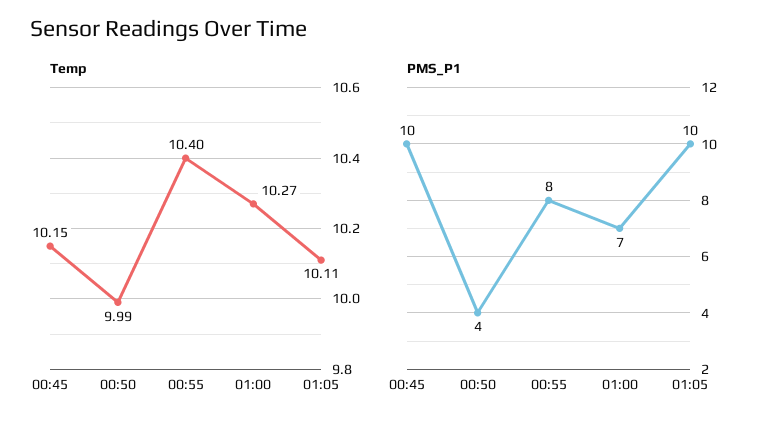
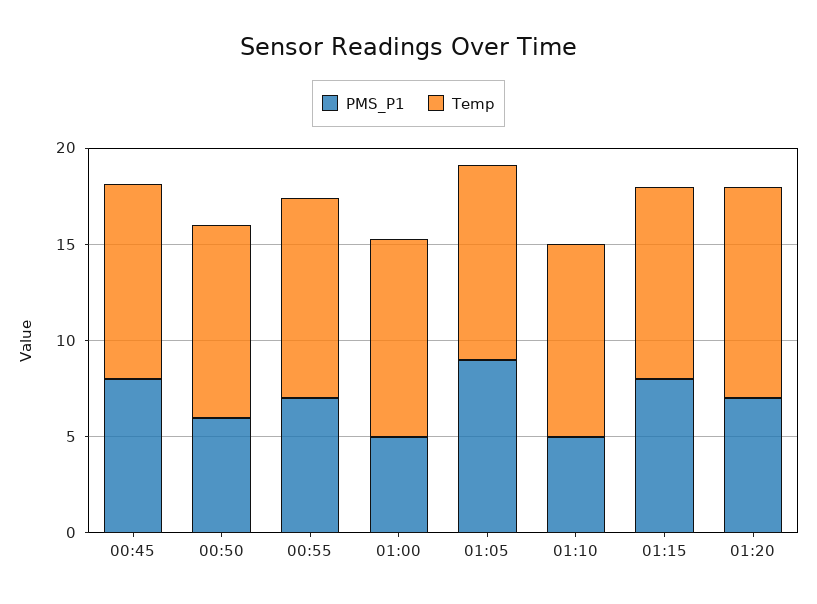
PMS_P1, 00:45: 10 -> 8
PMS_P1, 00:50: 4 -> 6
PMS_P1, 00:55: 8 -> 7
PMS_P1, 01:00: 7 -> 5
PMS_P1, 01:05: 10 -> 9
PMS_P1, 01:10: none -> 5
Temp, 01:10: none -> 10
PMS_P1, 01:15: none -> 8
Temp, 01:15: none -> 10
PMS_P1, 01:20: none -> 7
Temp, 01:20: none -> 11

